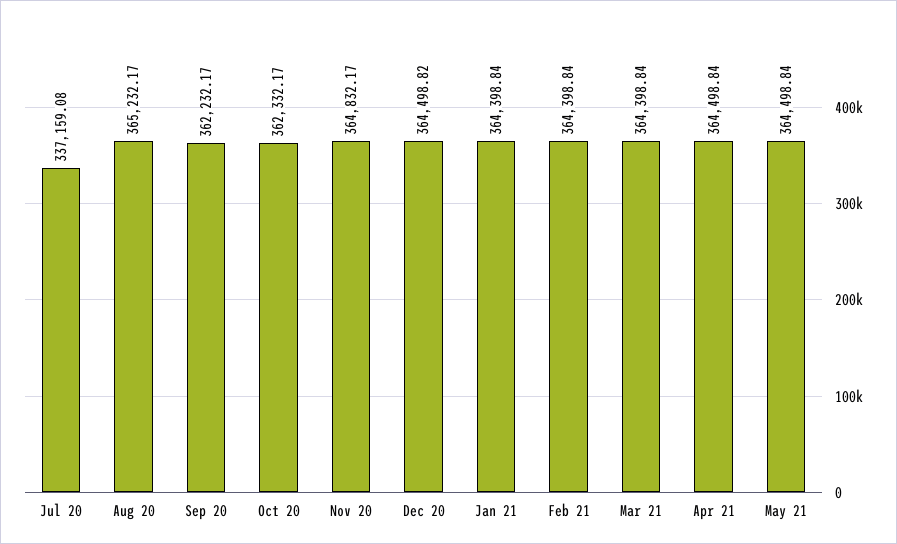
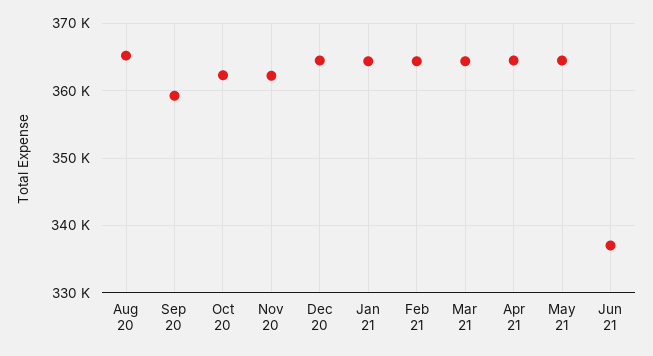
Jul 20: 337159.08 -> none
Sep 20: 362232.17 -> 359000
Nov 20: 364832.17 -> 362000
Jun 21: none -> 337000

